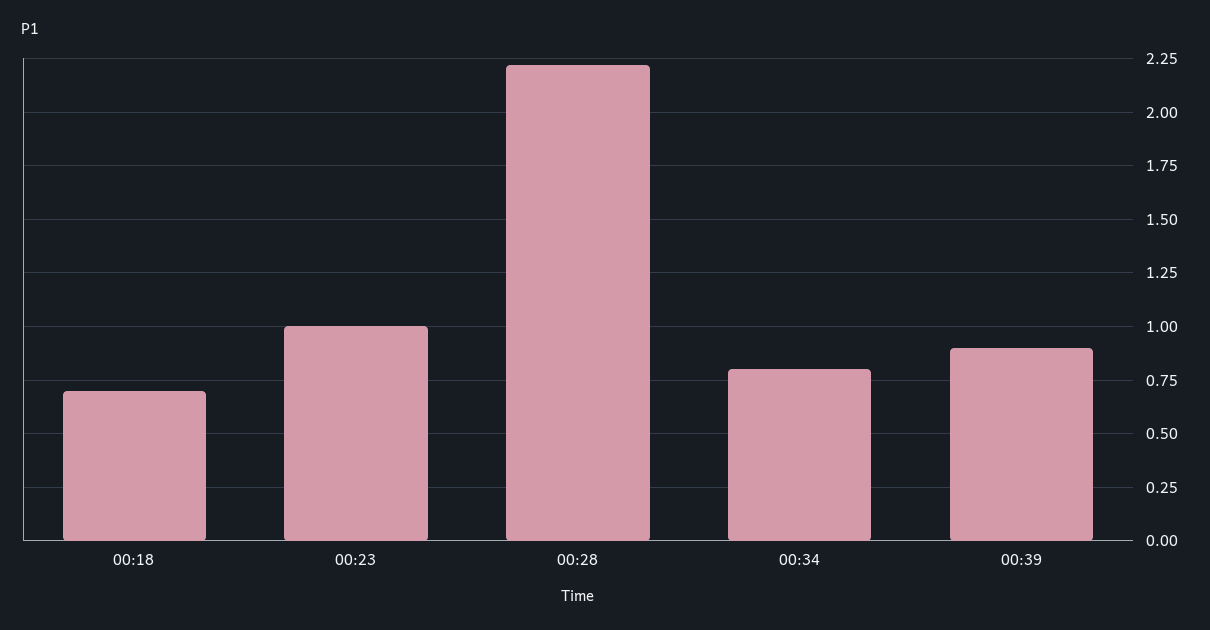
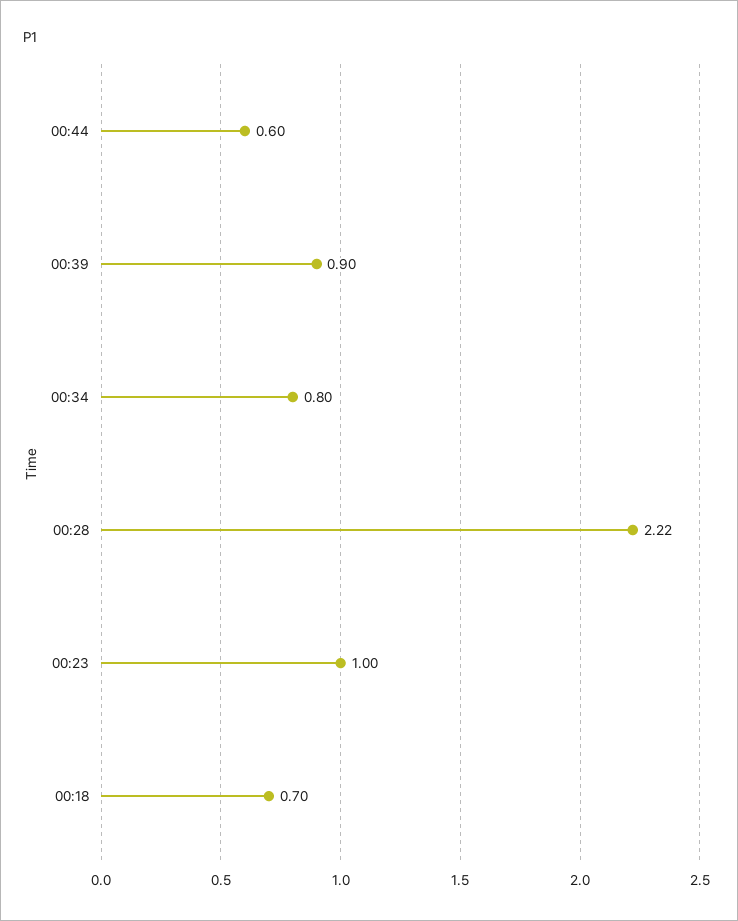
00:44: none -> 0.6

